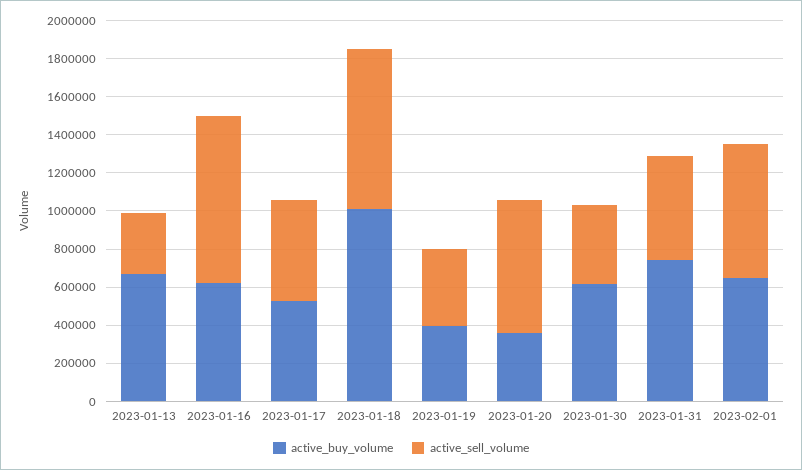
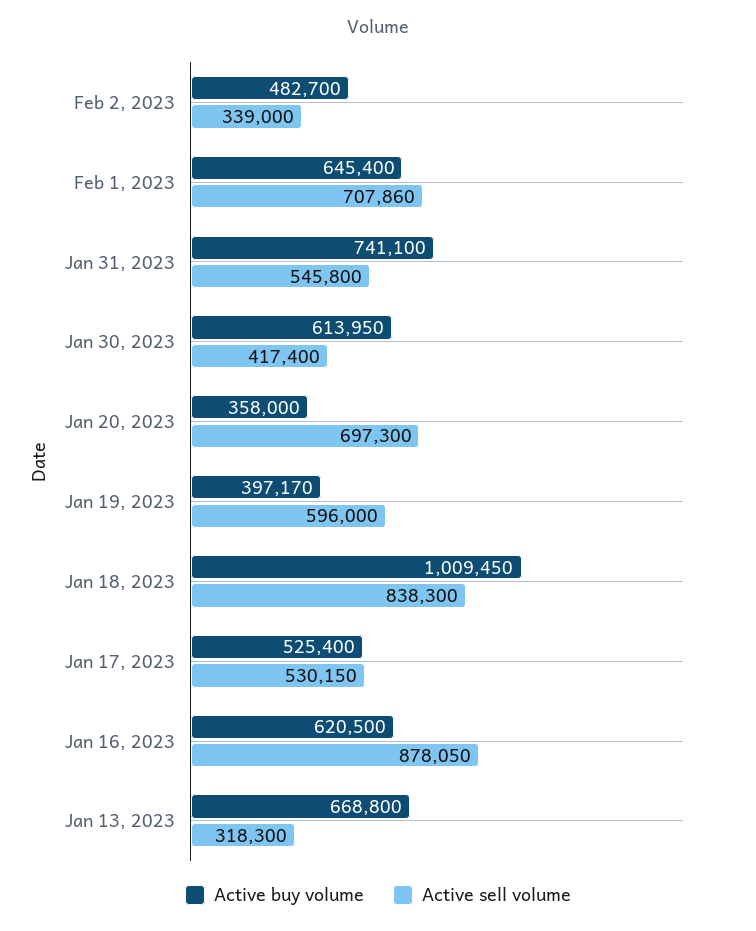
active_sell_volume, 2023-01-19: 400000 -> 596000
active_buy_volume, Feb 2, 2023: none -> 482700
active_sell_volume, Feb 2, 2023: none -> 339000

